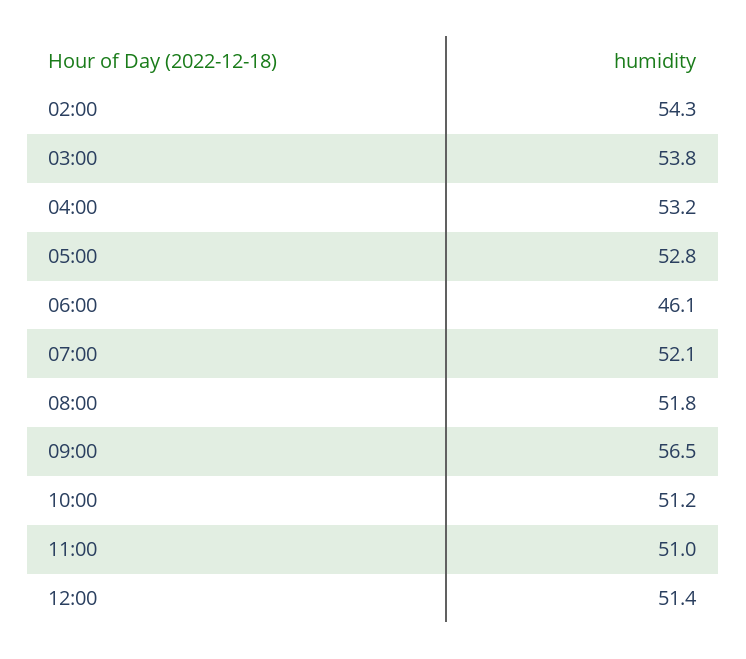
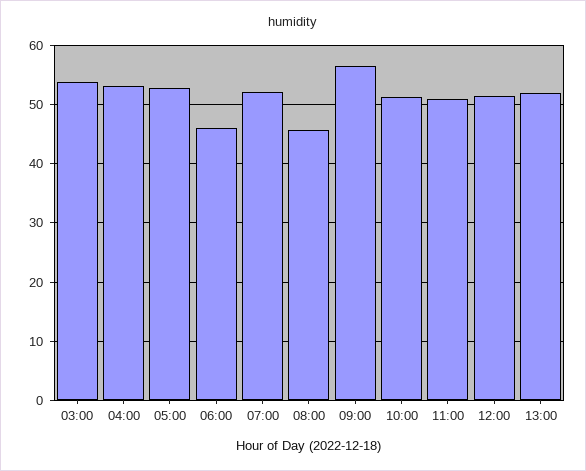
02:00: 54.3 -> none
08:00: 51.8 -> 46
13:00: none -> 52

